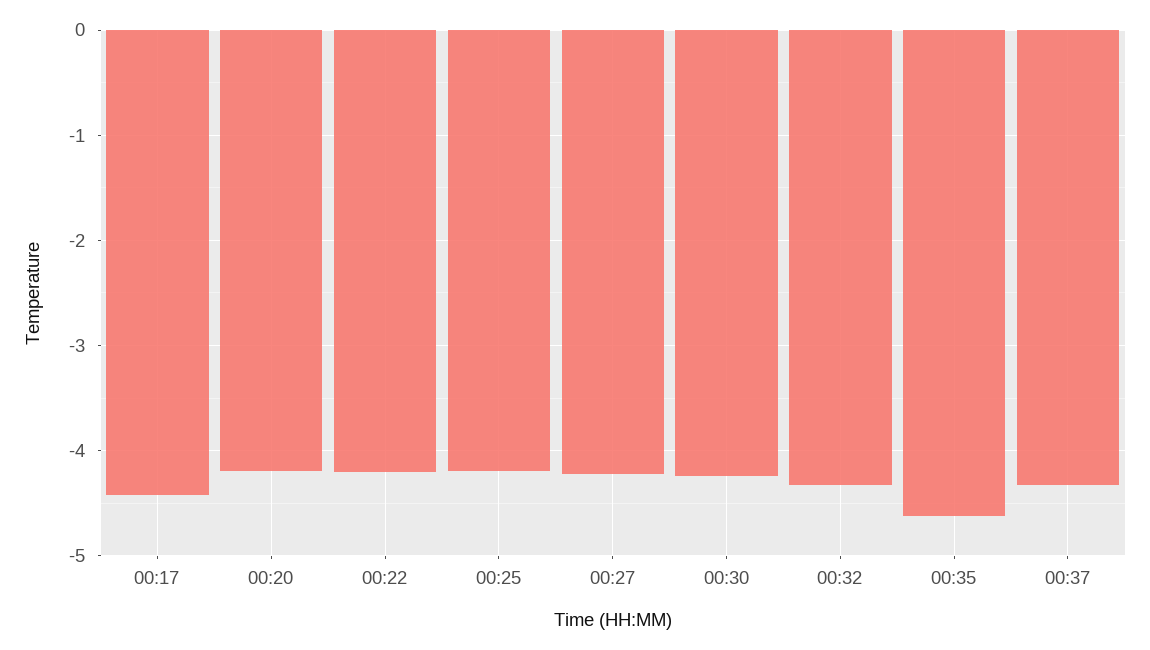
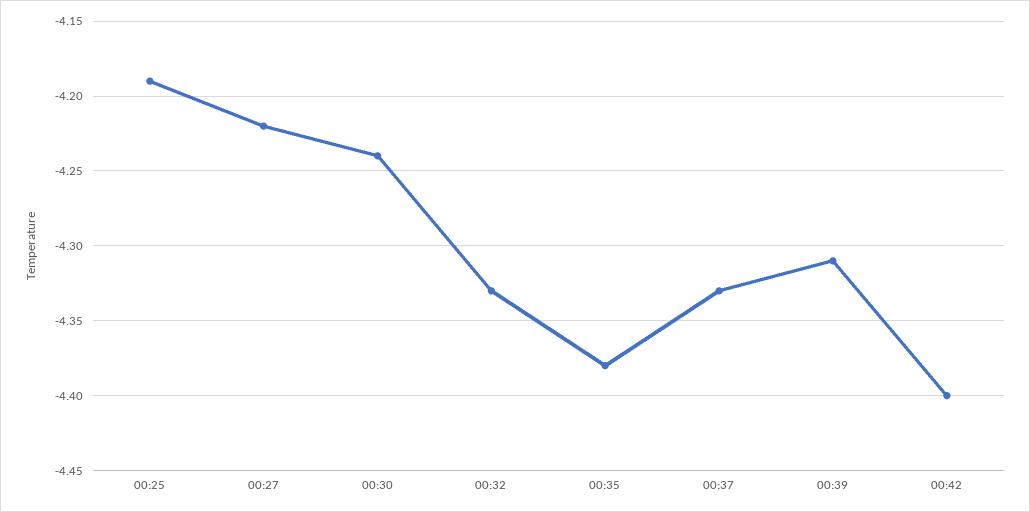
00:17: -4.4 -> none
00:20: -4.2 -> none
00:22: -4.2 -> none
00:35: -4.6 -> -4.38
00:39: none -> -4.31
00:42: none -> -4.4

